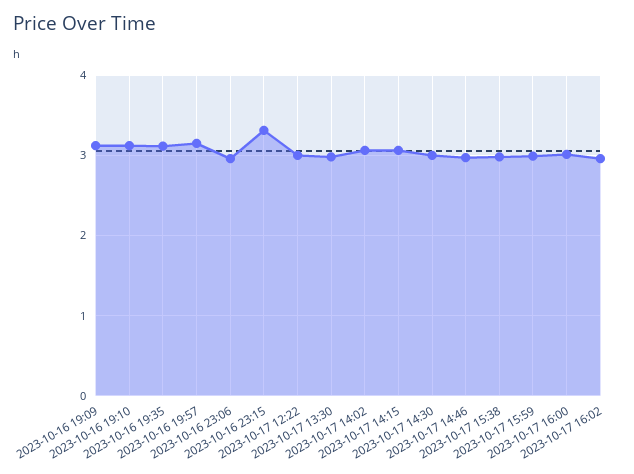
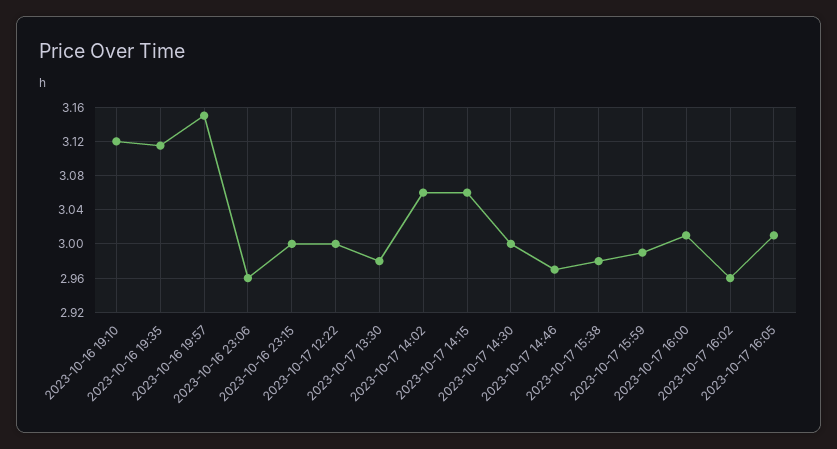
2023-10-16 19:09: 3.1 -> none
2023-10-16 23:15: 3.3 -> 3
2023-10-17 16:05: none -> 3.01

